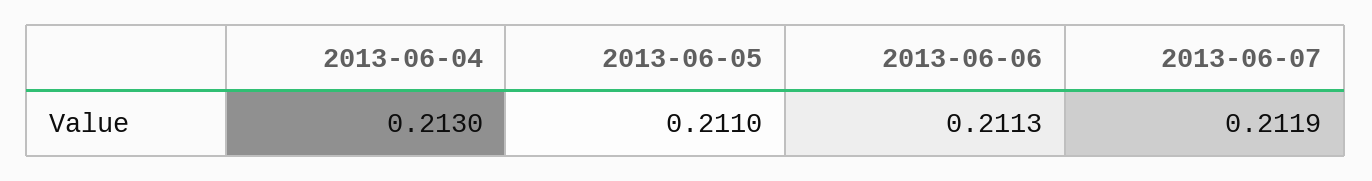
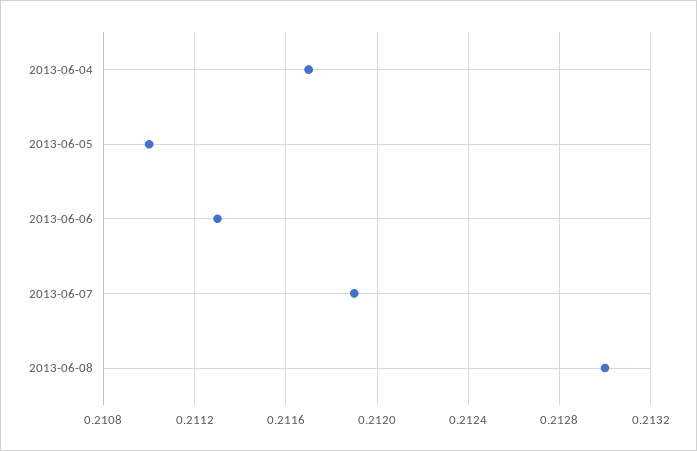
2013-06-04: 0.213 -> 0.2117
2013-06-08: none -> 0.213

